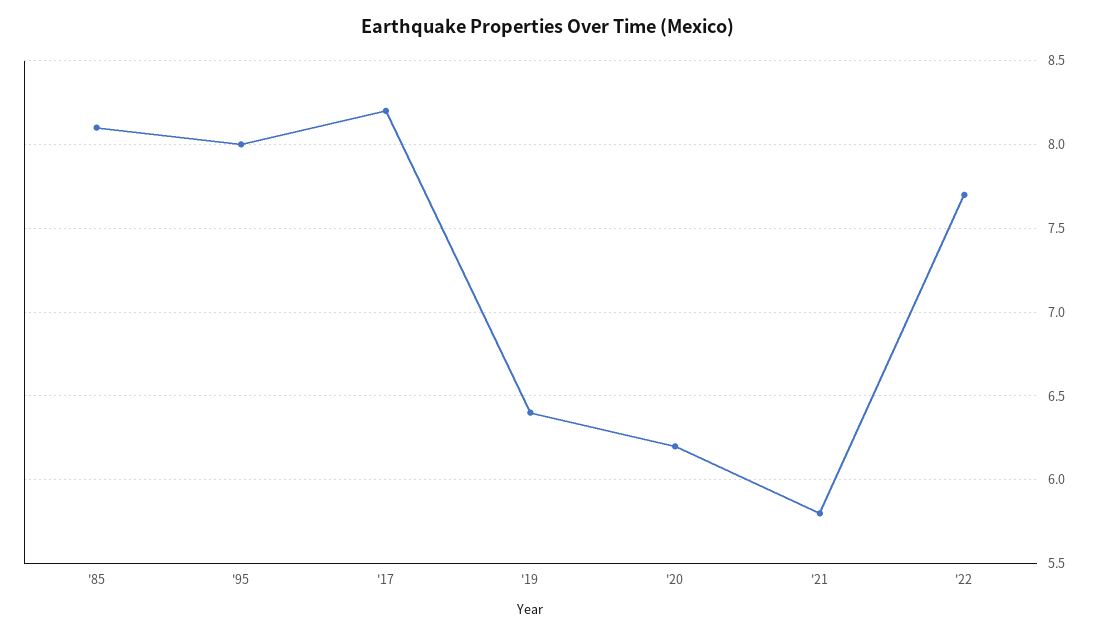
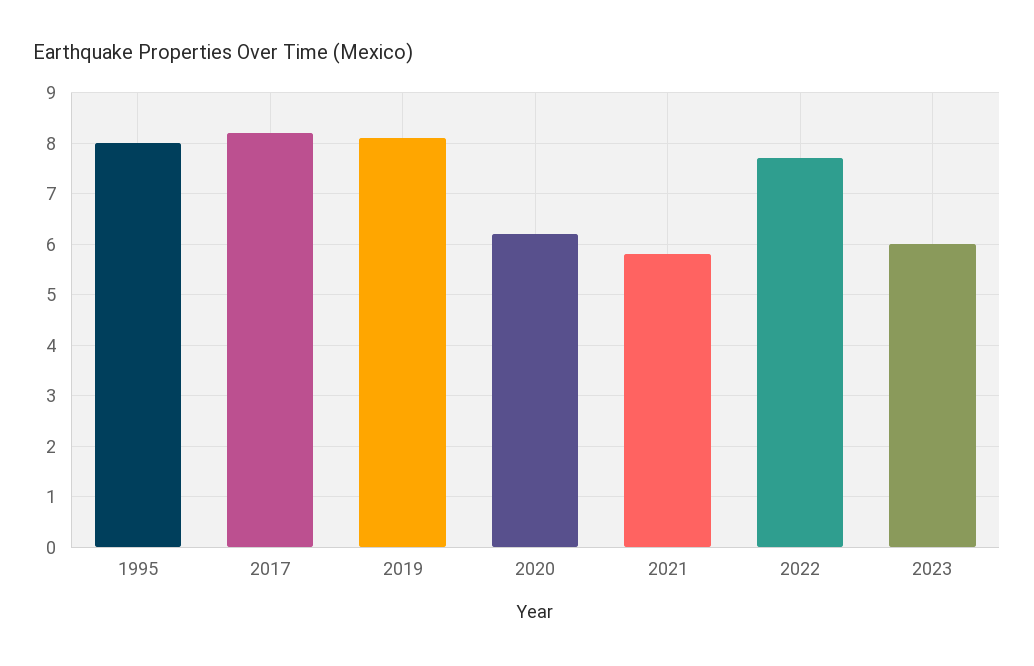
'85: 8.1 -> none
'19: 6.4 -> 8
2023: none -> 6

